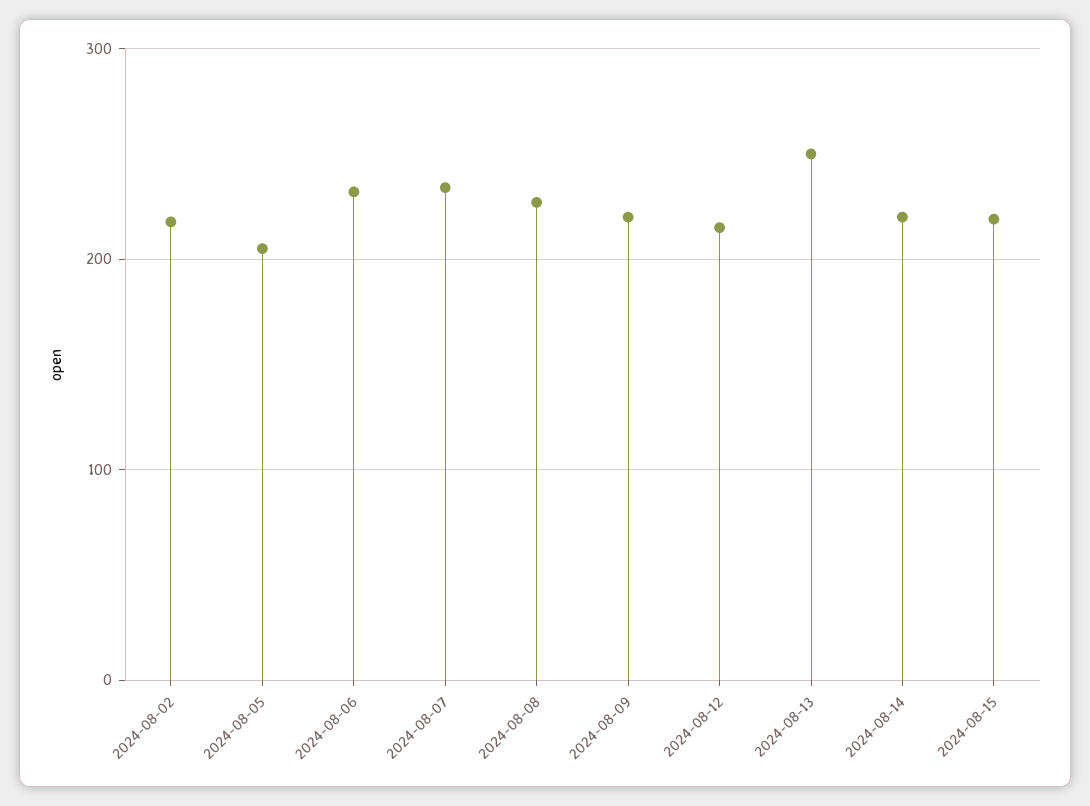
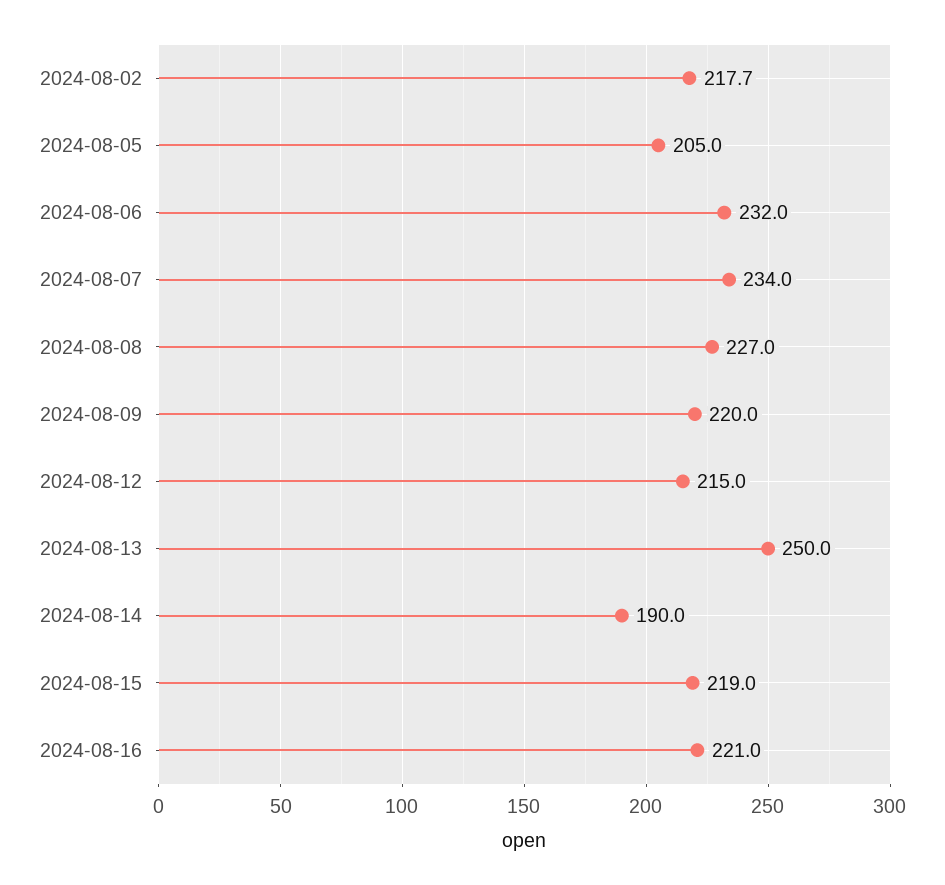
2024-08-14: 220 -> 190
2024-08-16: none -> 221

